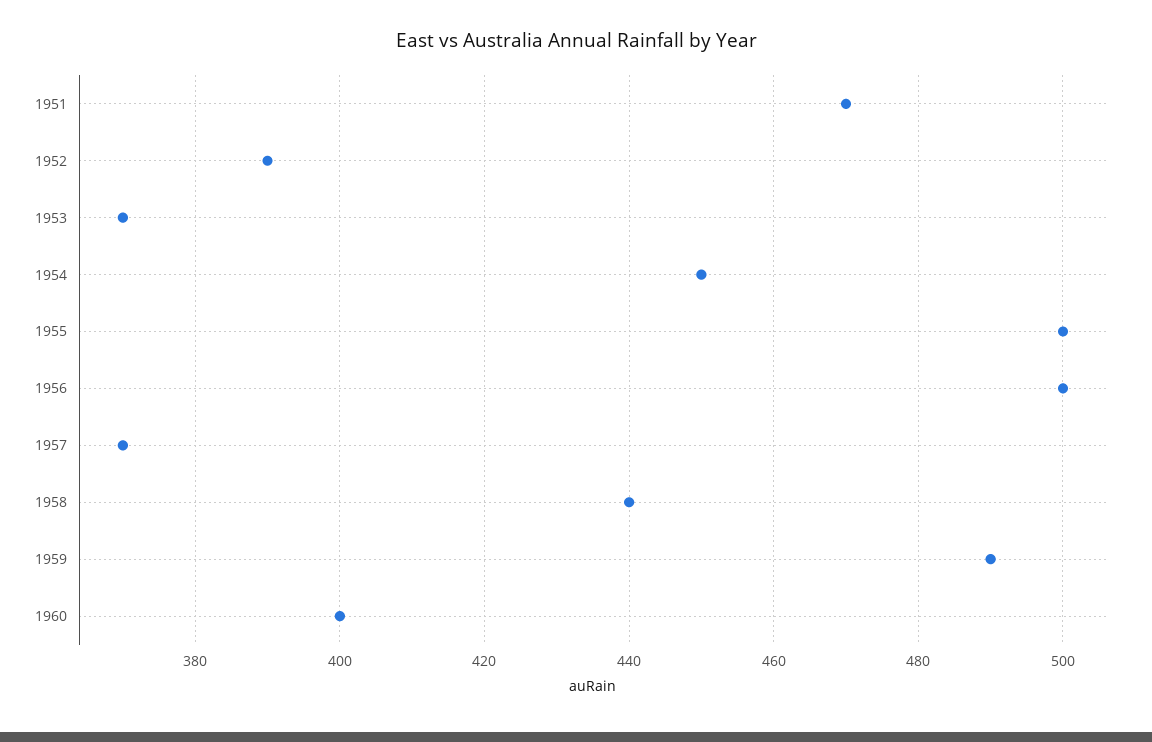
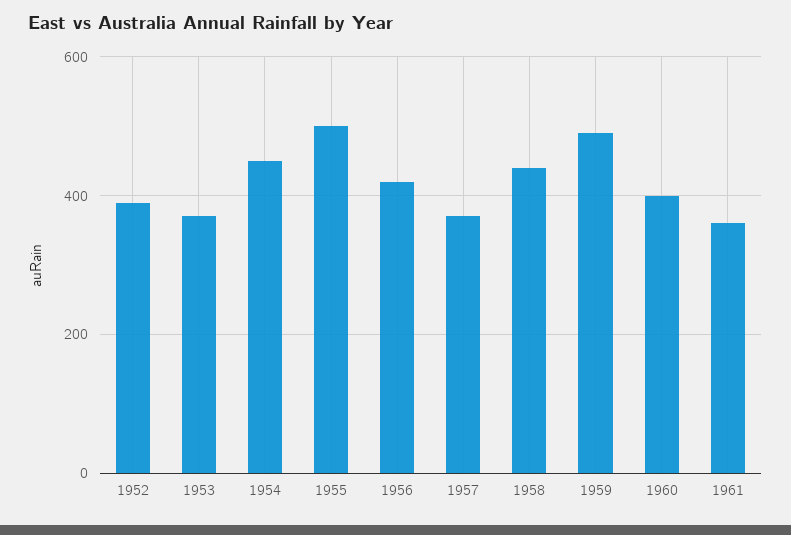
1951: 470 -> none
1956: 500 -> 420
1961: none -> 360

